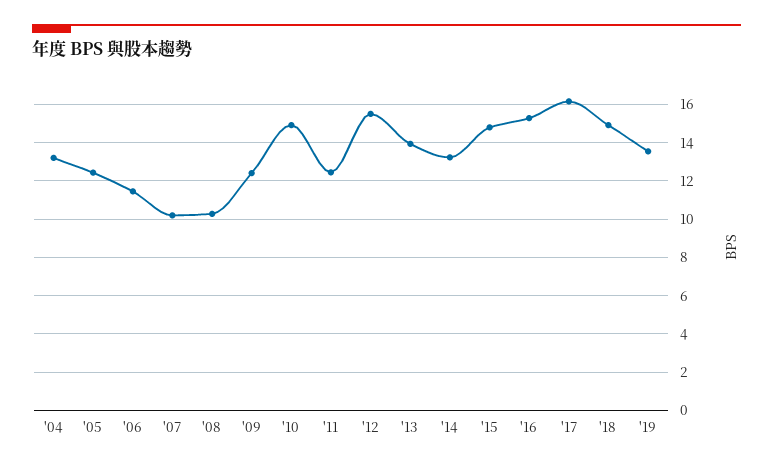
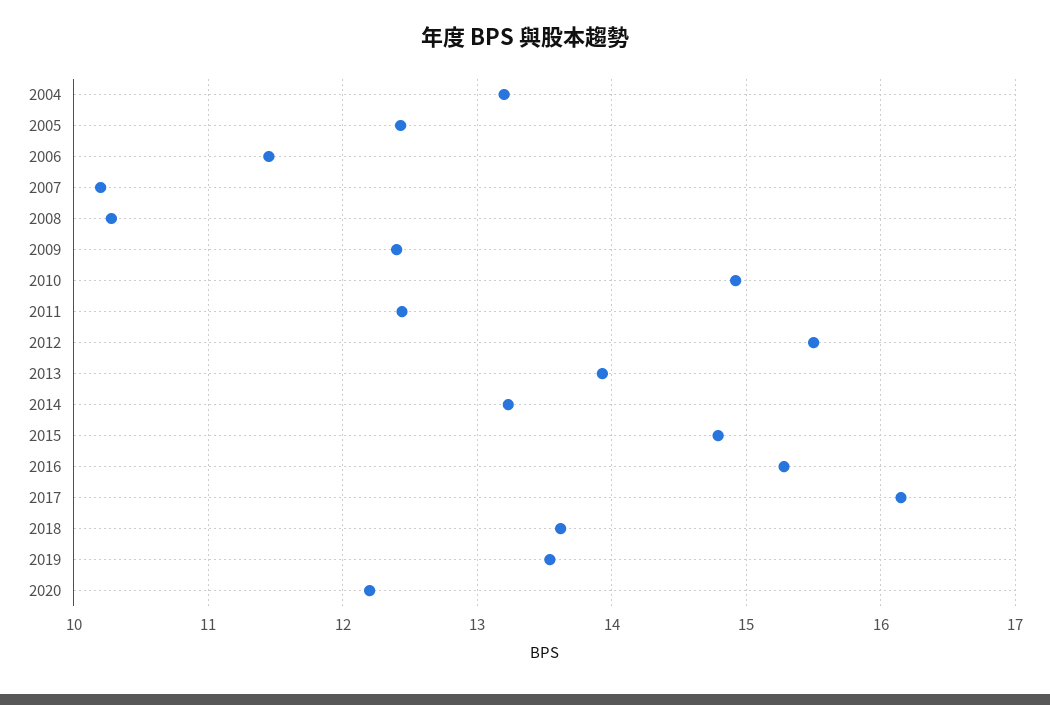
'18: 15 -> 13.6
2020: none -> 12.2

